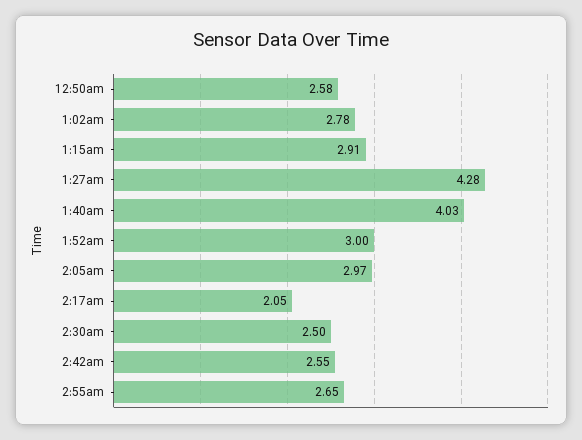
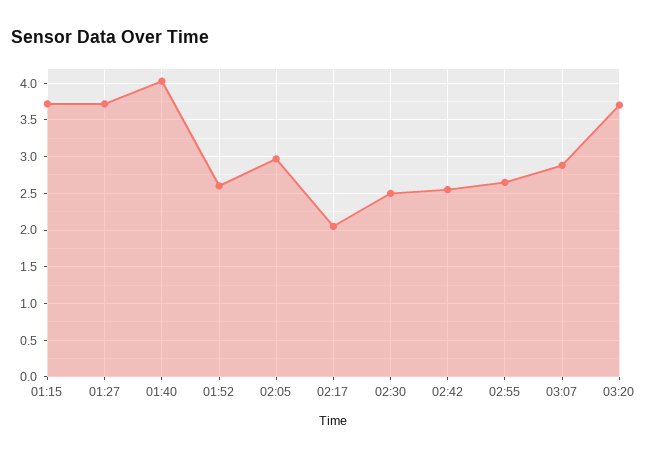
12:50am: 2.58 -> none
1:02am: 2.78 -> none
1:15am: 2.91 -> 3.7
1:27am: 4.28 -> 3.7
1:52am: 3 -> 2.6
03:07: none -> 2.9
03:20: none -> 3.7

